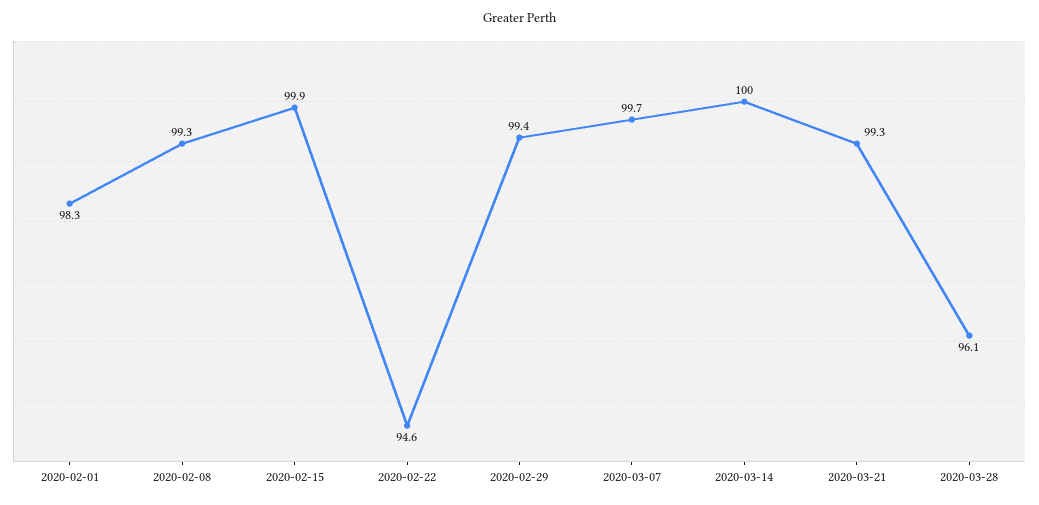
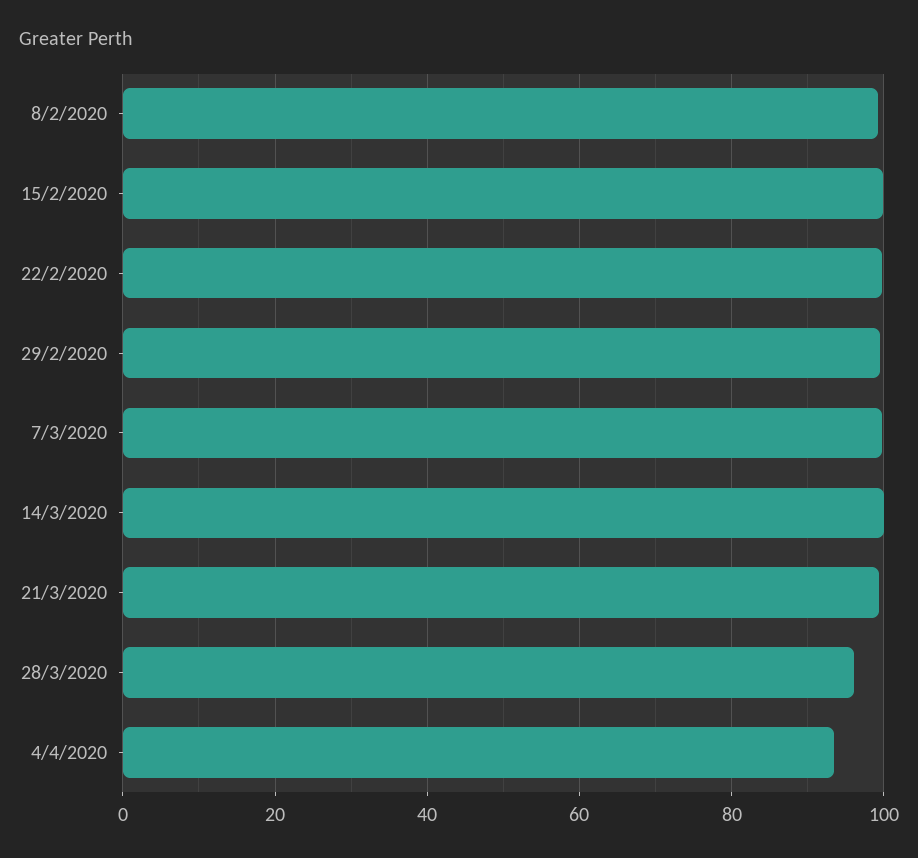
2020-02-01: 98.3 -> none
2020-02-22: 94.6 -> 100
4/4/2020: none -> 94

